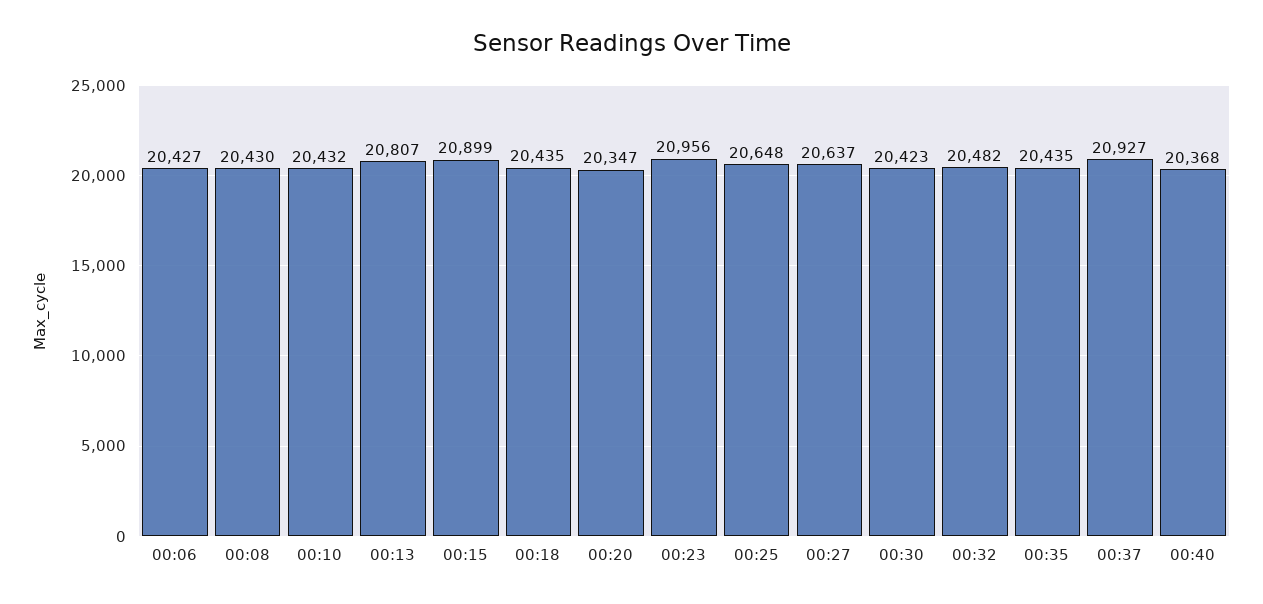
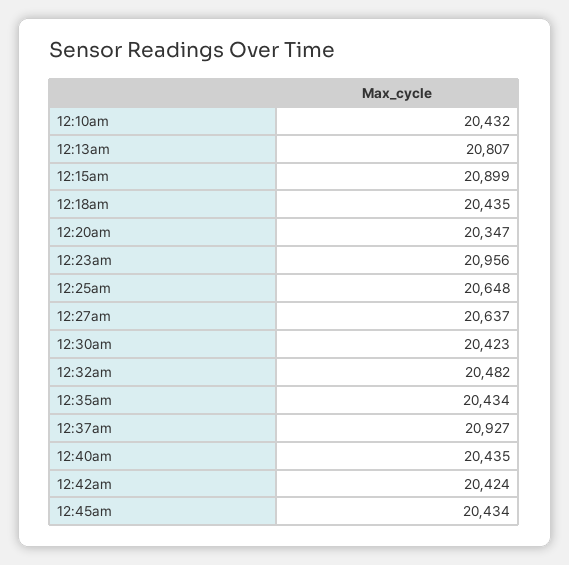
00:06: 20427 -> none
00:08: 20430 -> none
00:35: 20435 -> 20434
00:40: 20368 -> 20435
12:42am: none -> 20424
12:45am: none -> 20434

